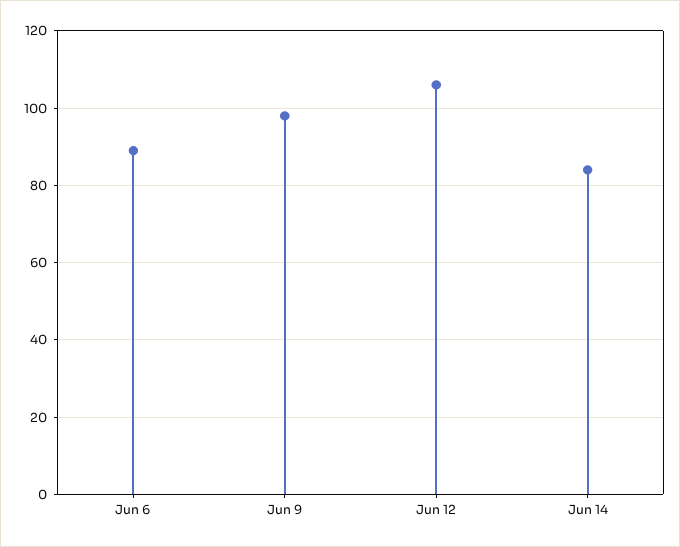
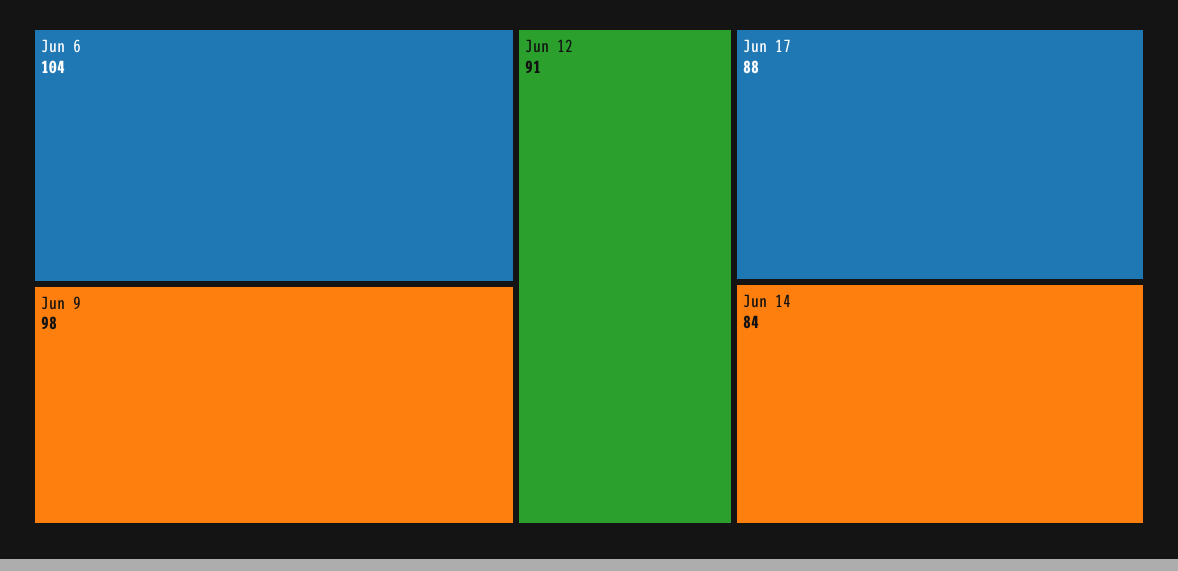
Jun 6: 90 -> 104
Jun 12: 105 -> 91
Jun 17: none -> 88

